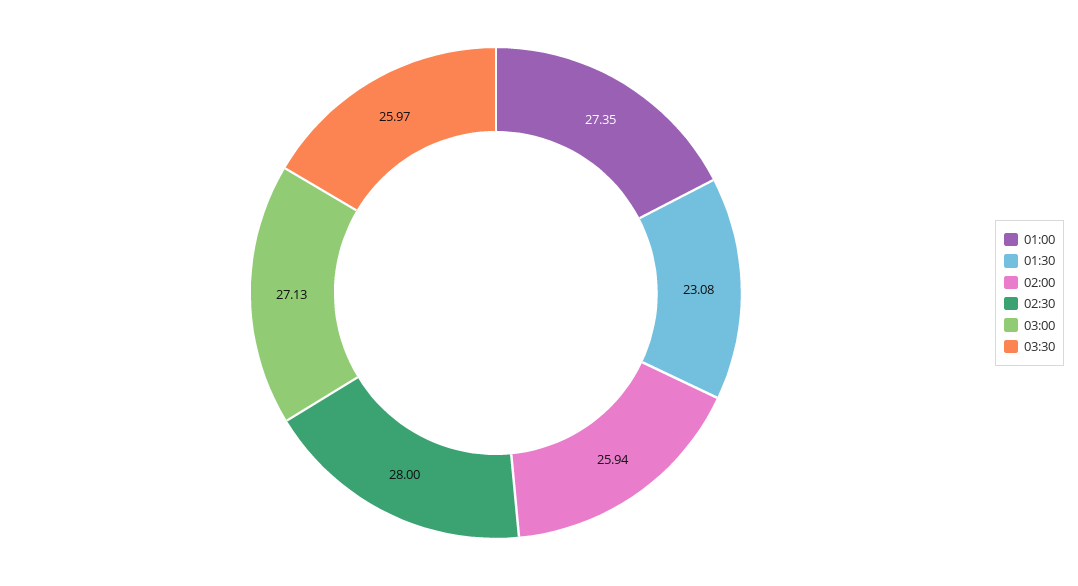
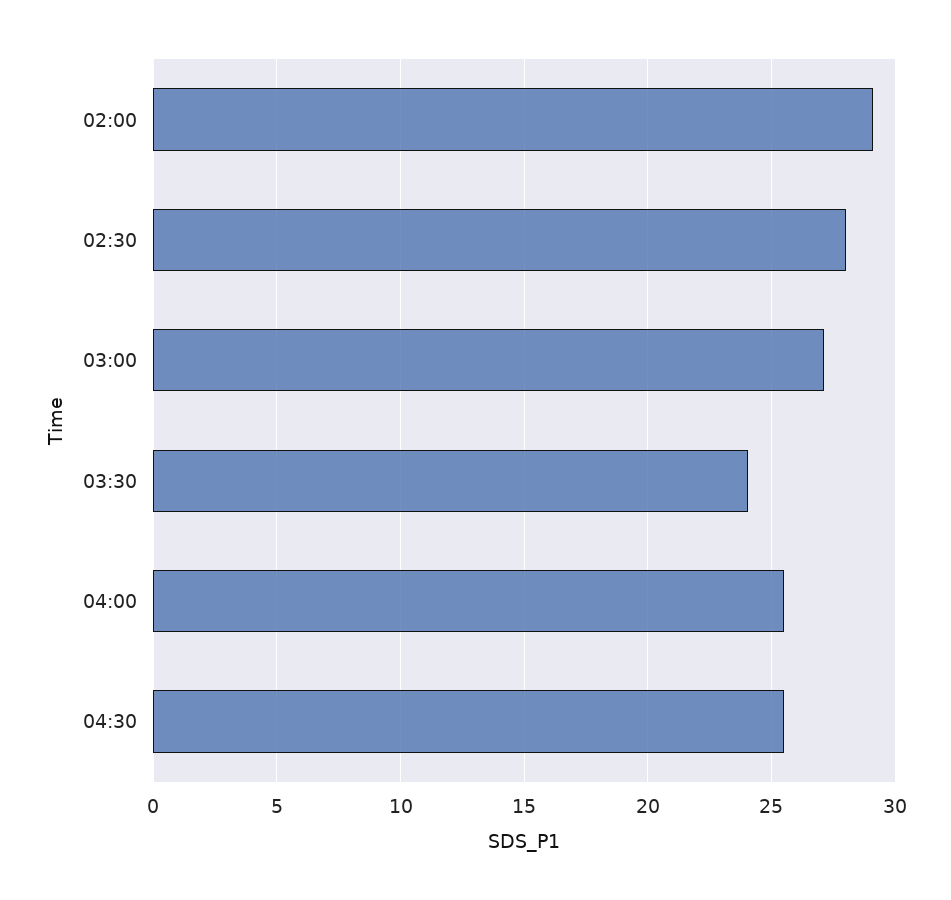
01:00: 27.35 -> none
01:30: 23.08 -> none
02:00: 25.94 -> 29
03:30: 25.97 -> 24
04:00: none -> 25.5
04:30: none -> 25.5

